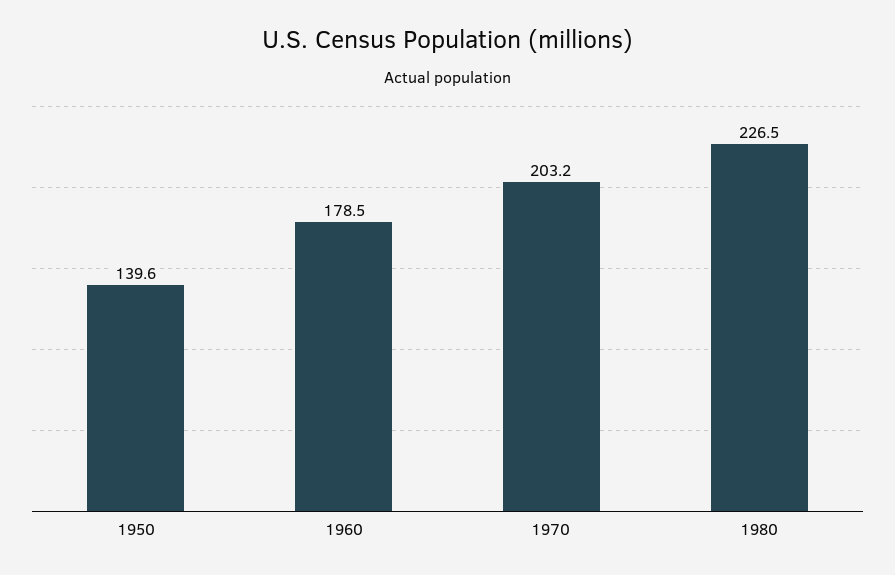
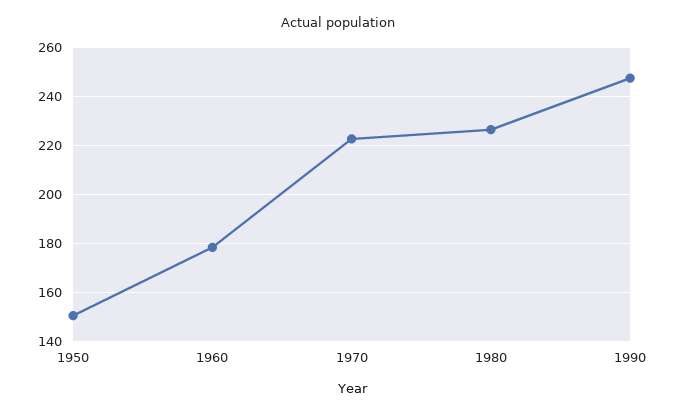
1950: 139.6 -> 150
1970: 203.2 -> 222.5
1990: none -> 247.5

